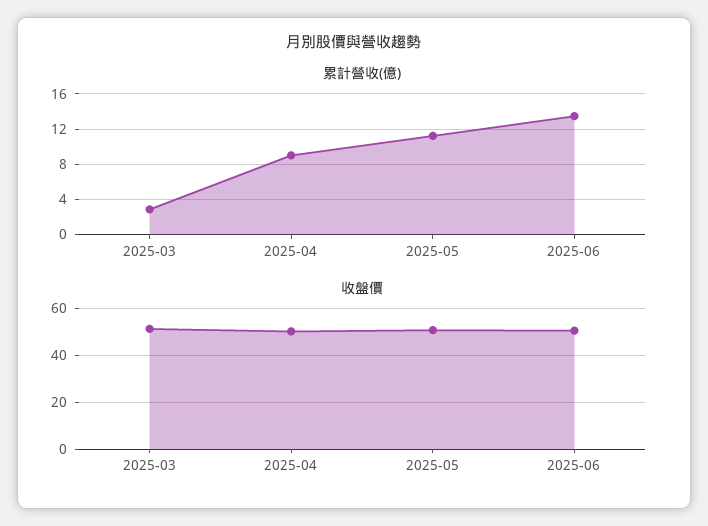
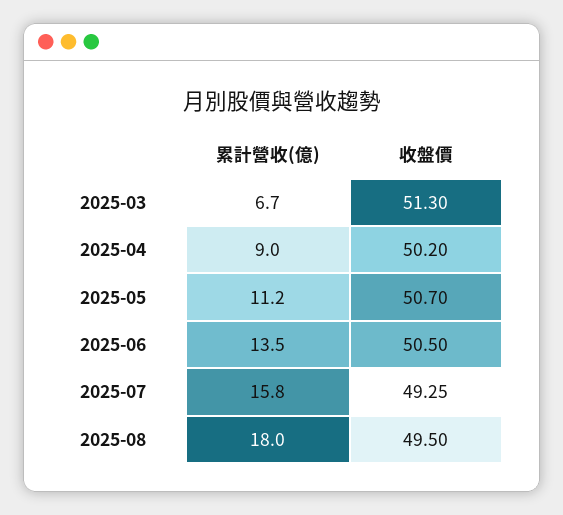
累計營收(億), 2025-03: 3 -> 6.7
累計營收(億), 2025-07: none -> 15.8
收盤價, 2025-07: none -> 49.25
累計營收(億), 2025-08: none -> 18
收盤價, 2025-08: none -> 49.5

